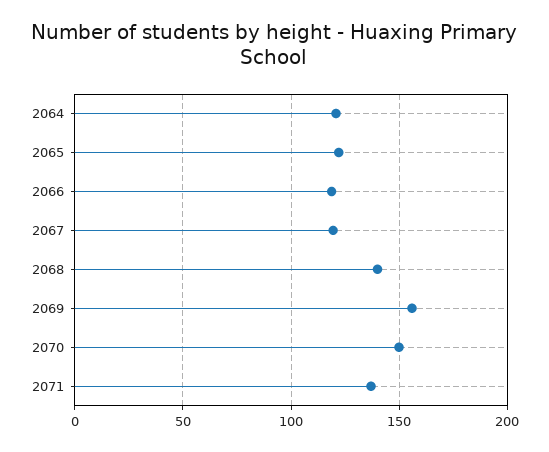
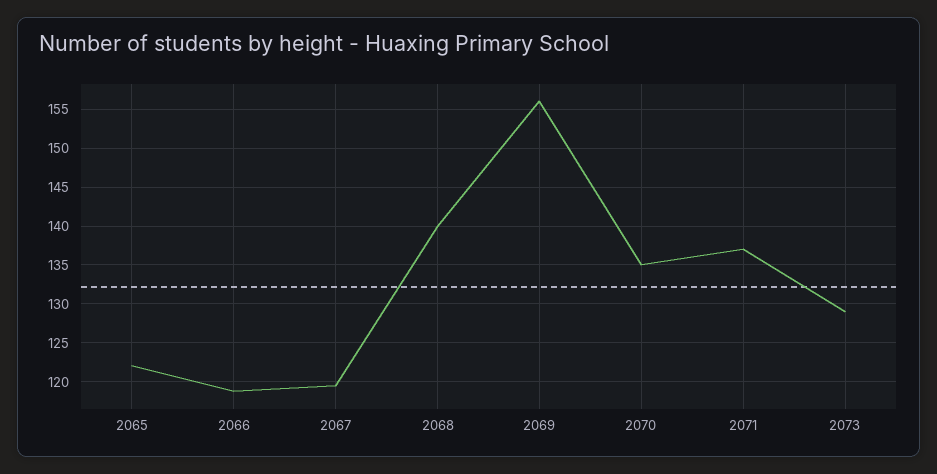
2064: 120 -> none
2070: 150 -> 135
2073: none -> 129

